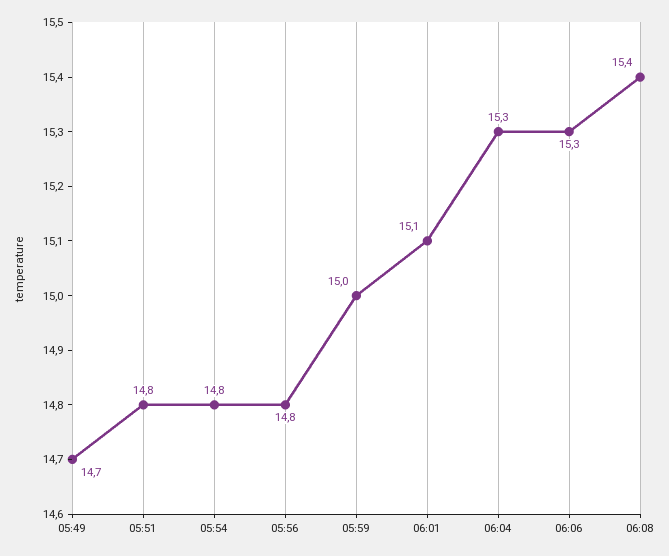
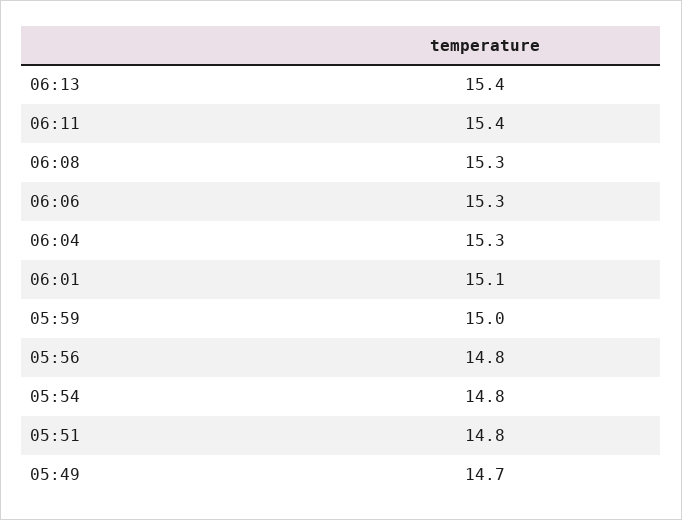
06:08: 15.4 -> 15.3
06:13: none -> 15.4
06:11: none -> 15.4

